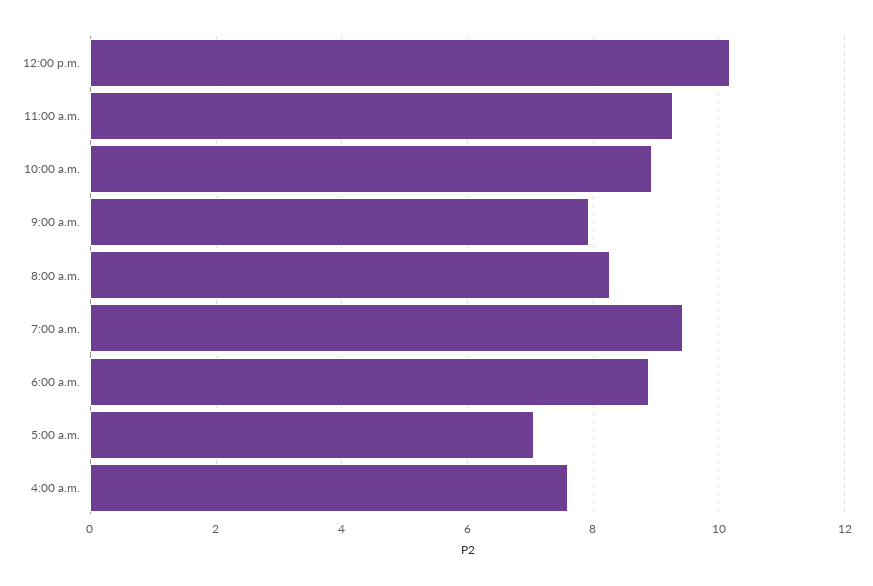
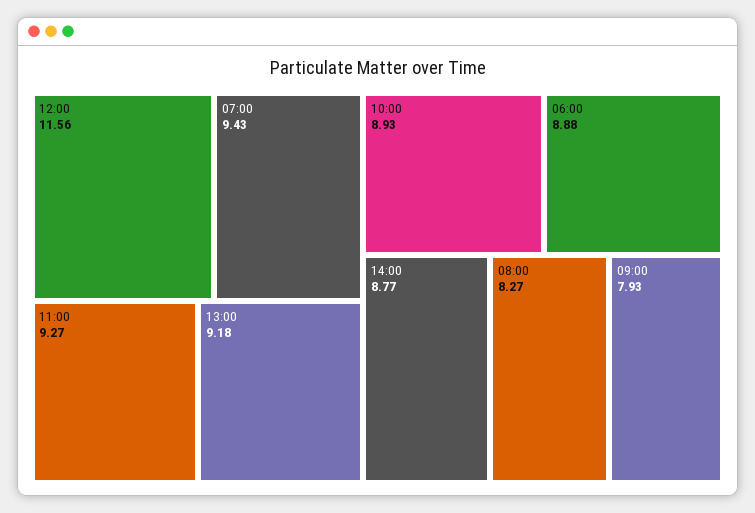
12:00 p.m.: 10.2 -> 11.56
5:00 a.m.: 7 -> none
4:00 a.m.: 7.6 -> none
13:00: none -> 9.18
14:00: none -> 8.77

